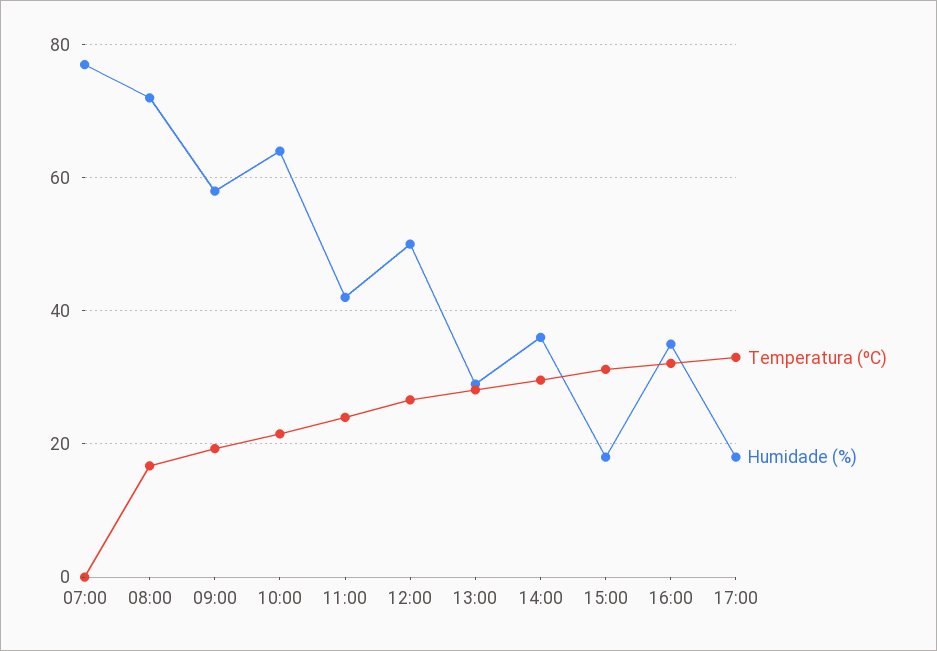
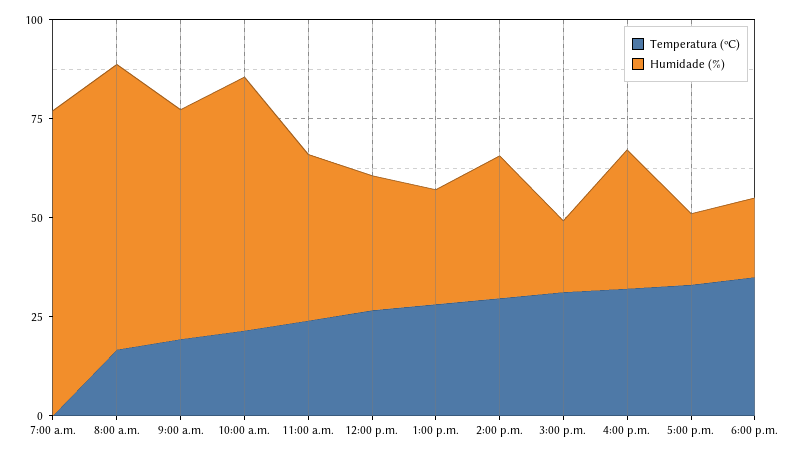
Humidade (%), 12:00: 50 -> 35
Temperatura (ºC), 6:00 p.m.: none -> 35
Humidade (%), 6:00 p.m.: none -> 20

